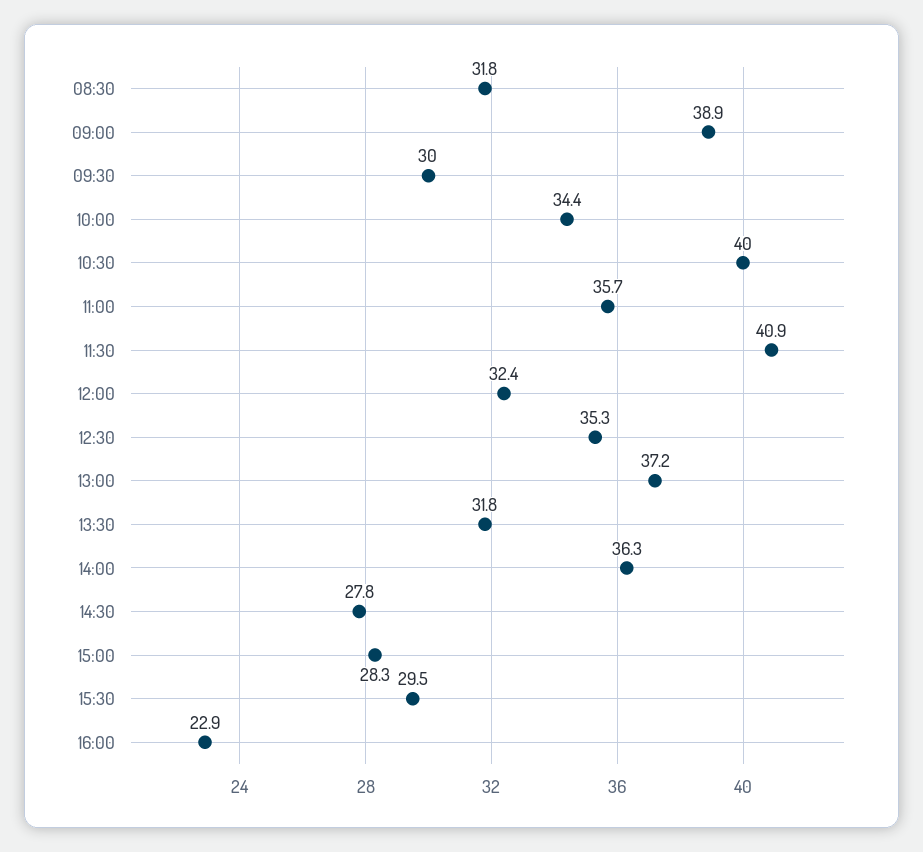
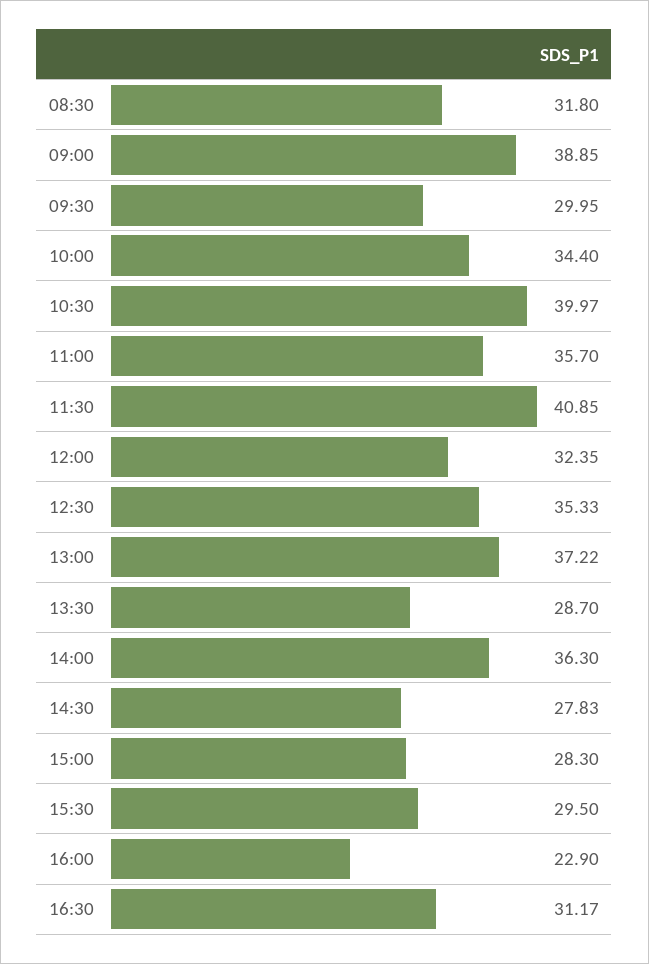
13:30: 31.8 -> 28.7
16:30: none -> 31.17

